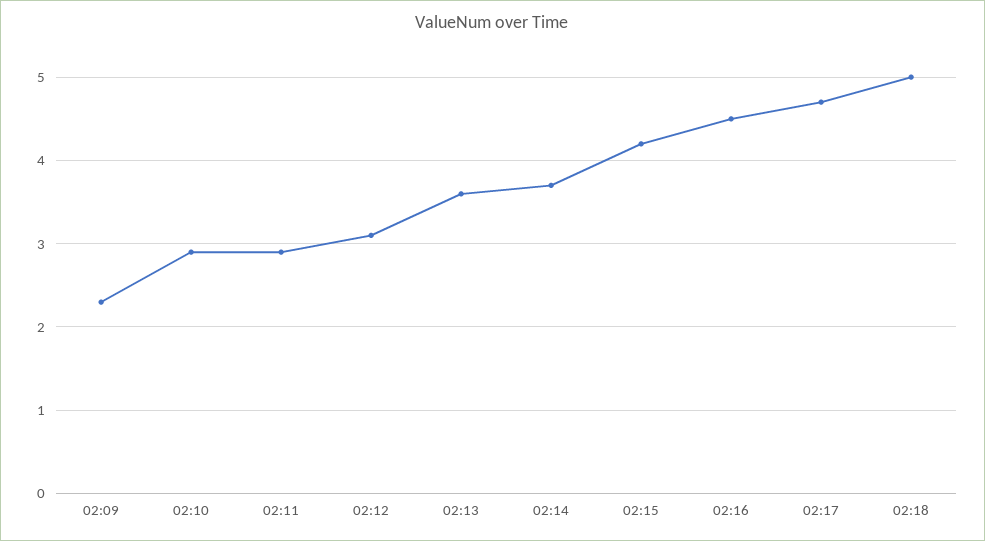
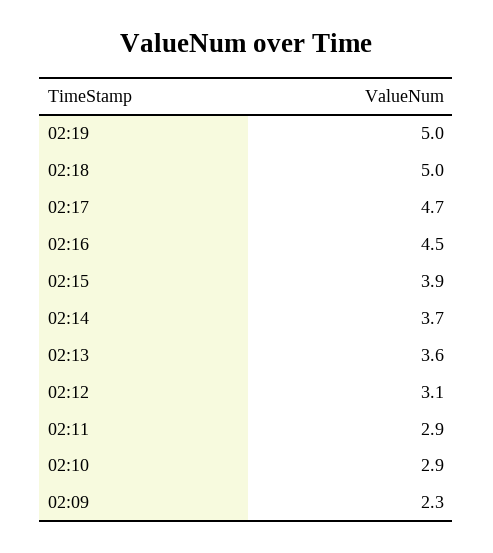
02:15: 4.2 -> 3.9
02:19: none -> 5

